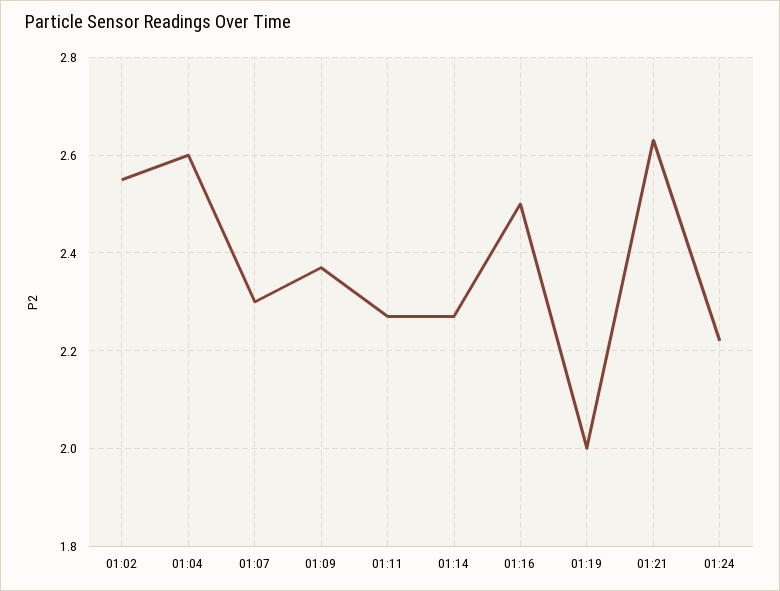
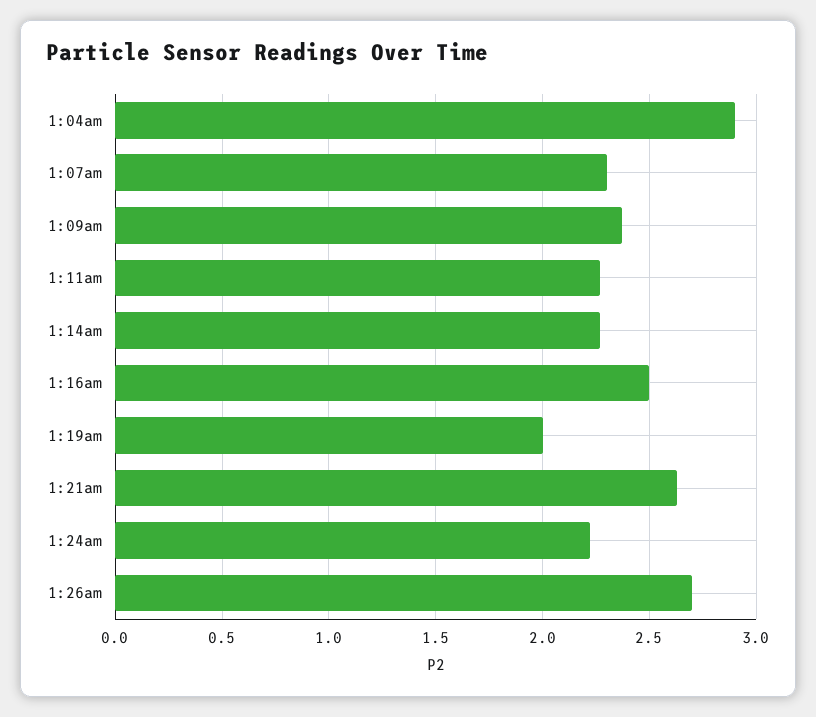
01:02: 2.55 -> none
01:04: 2.6 -> 2.9
1:26am: none -> 2.7

